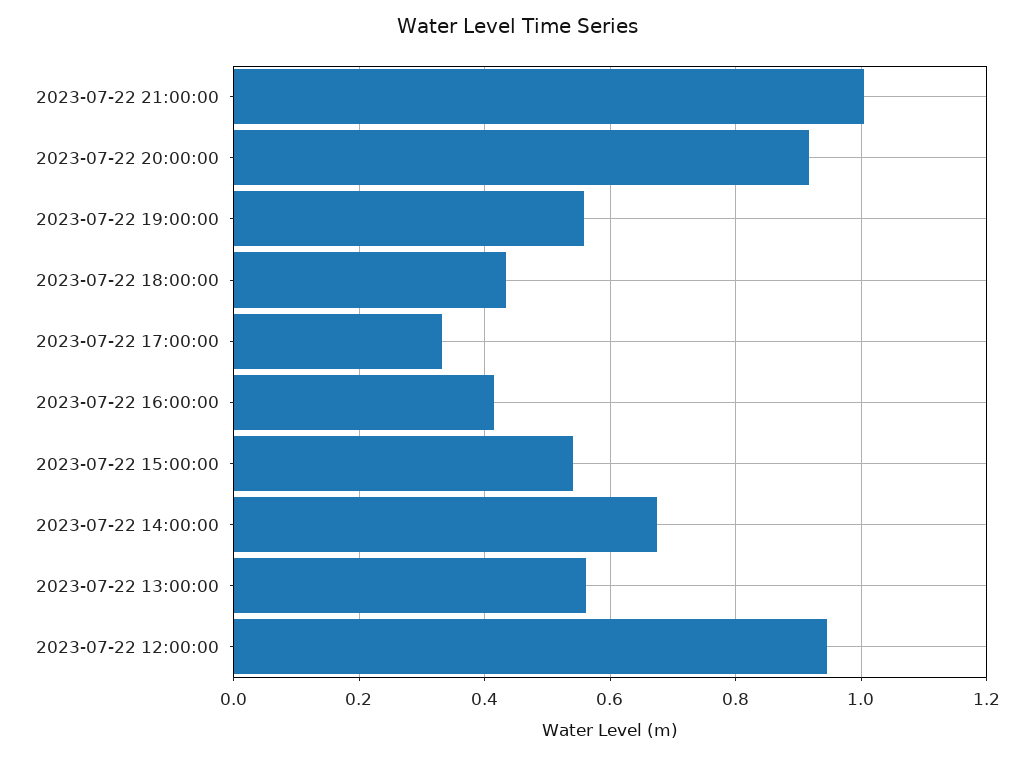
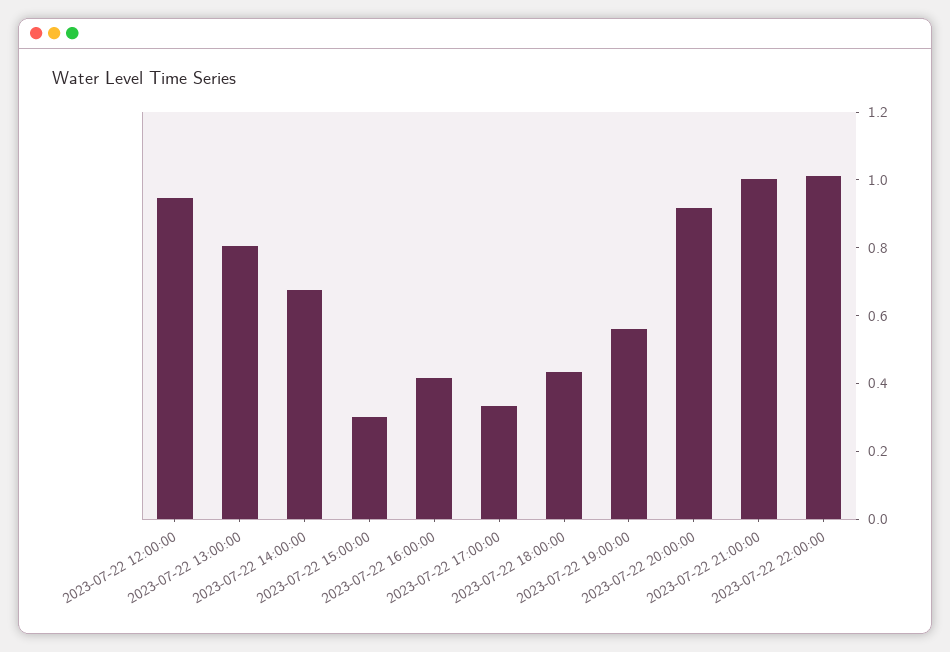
2023-07-22 15:00:00: 0.54 -> 0.3
2023-07-22 13:00:00: 0.56 -> 0.8
2023-07-22 22:00:00: none -> 1

